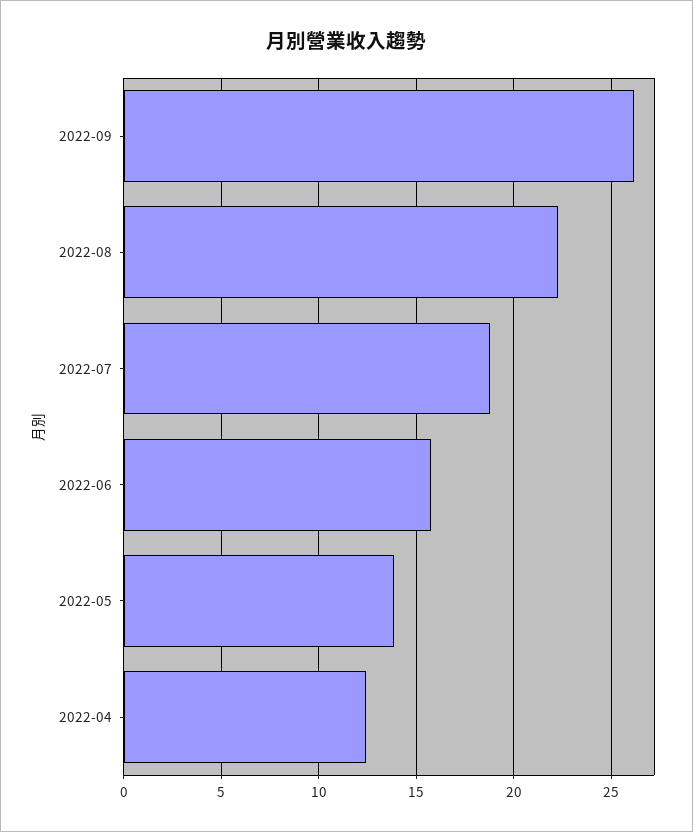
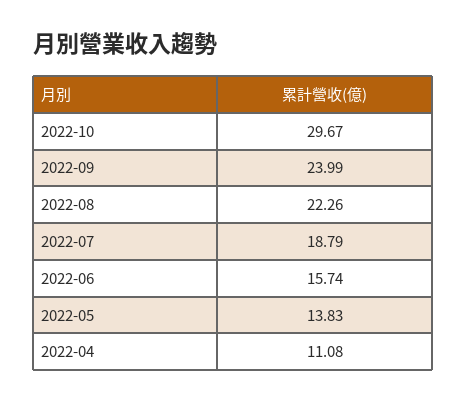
2022-09: 26 -> 23.99
2022-04: 12.5 -> 11.08
2022-10: none -> 29.67

